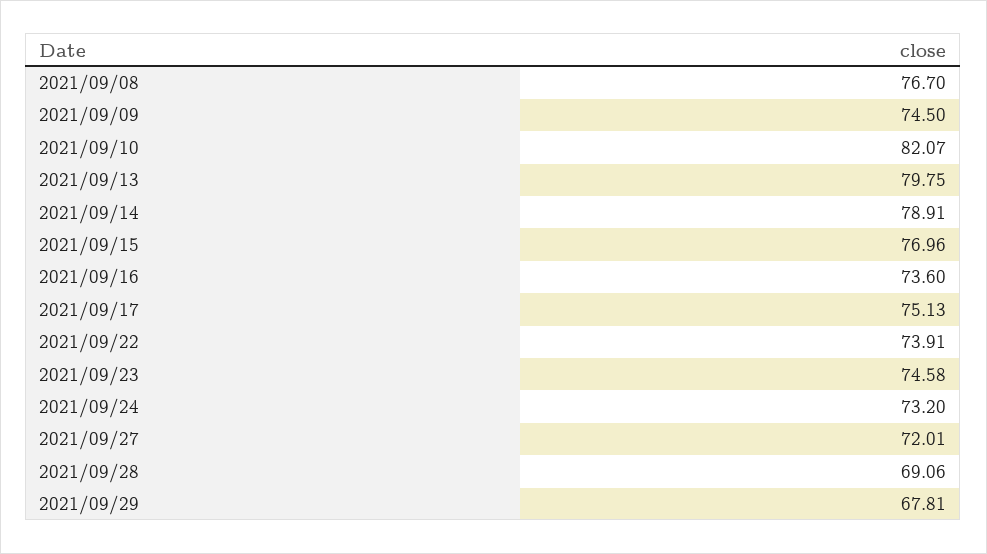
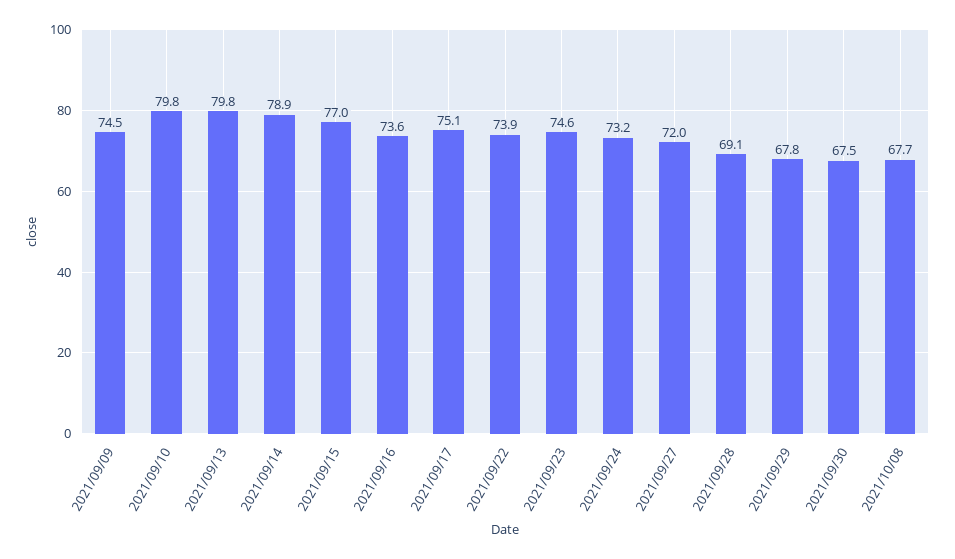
2021/09/08: 76.7 -> none
2021/09/10: 82.07 -> 79.8
2021/09/30: none -> 67.5
2021/10/08: none -> 67.7

